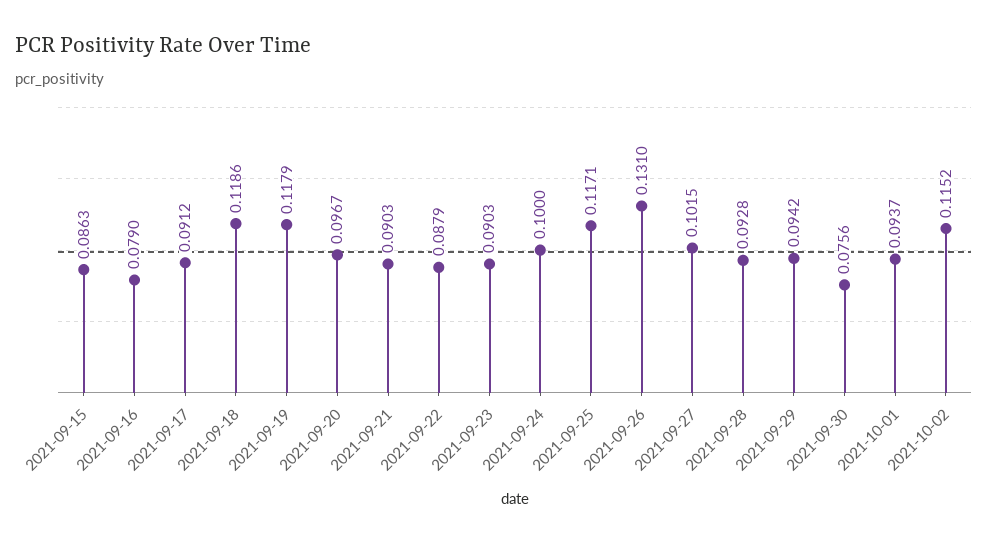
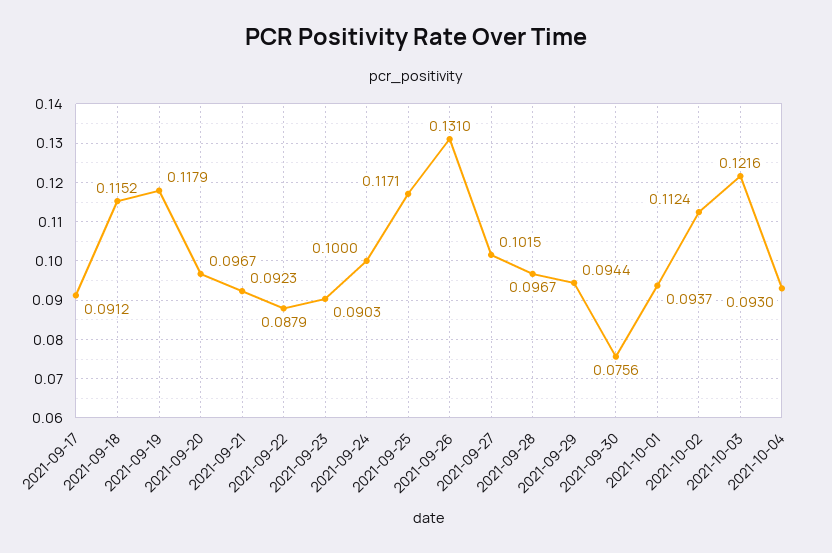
2021-09-15: 0.0863 -> none
2021-09-16: 0.079 -> none
2021-09-18: 0.1186 -> 0.1152
2021-09-21: 0.0903 -> 0.0923
2021-09-28: 0.0928 -> 0.0967
2021-09-29: 0.0942 -> 0.0944
2021-10-02: 0.1152 -> 0.1124
2021-10-03: none -> 0.1216
2021-10-04: none -> 0.093

